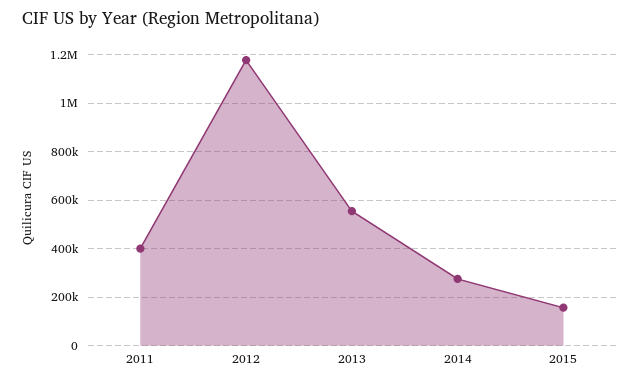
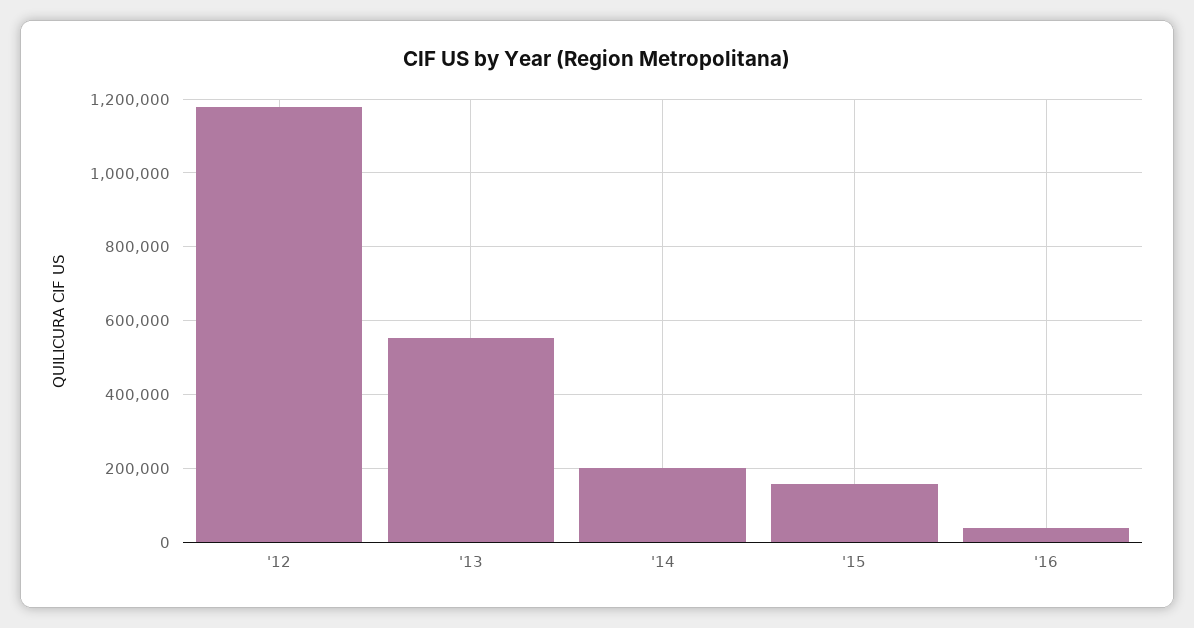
2011: 400000 -> none
2014: 275000 -> 200000
'16: none -> 40000

